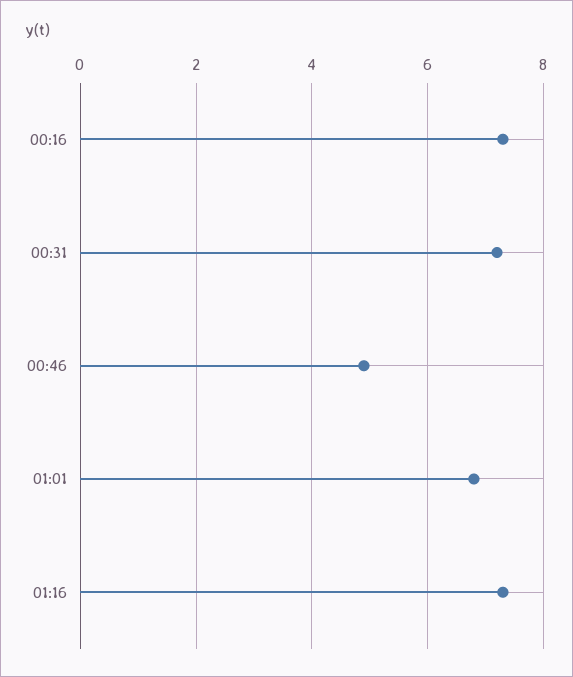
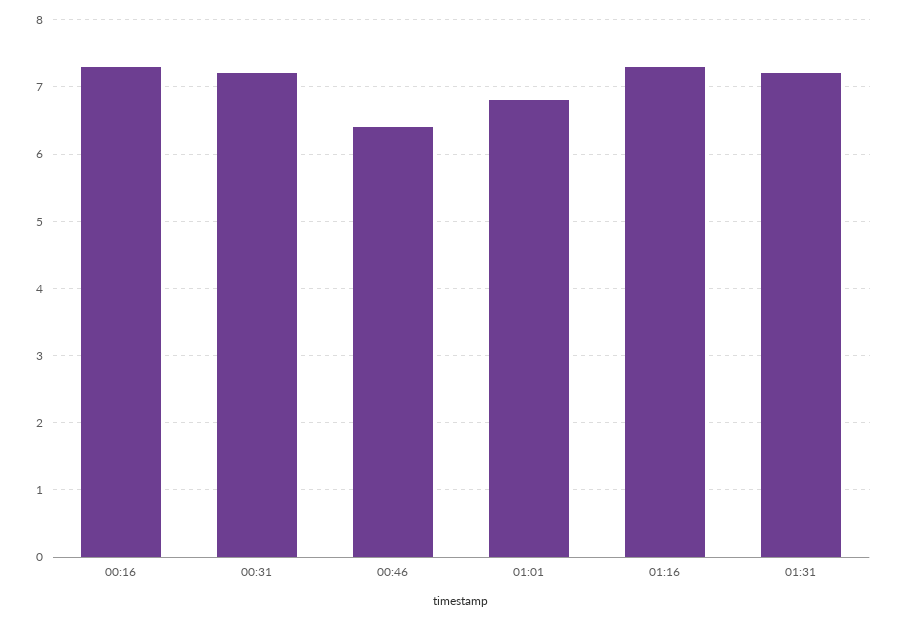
00:46: 5 -> 6.4
01:31: none -> 7.2

